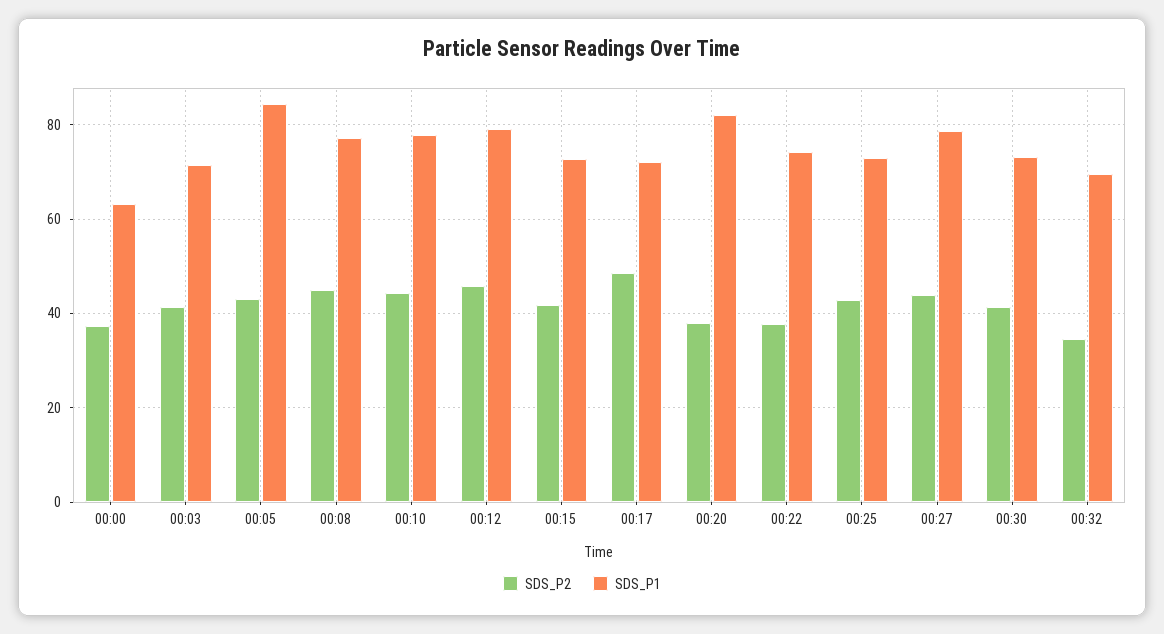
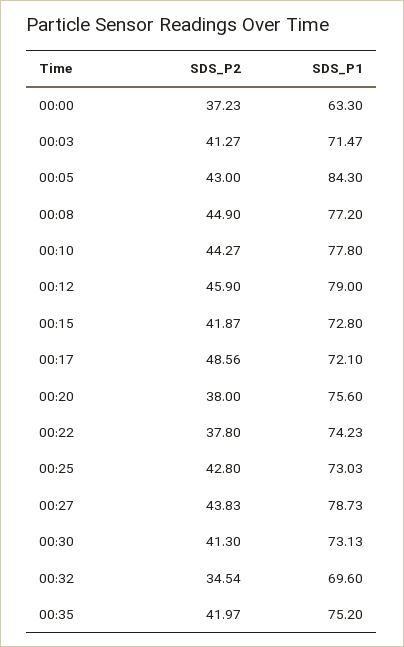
SDS_P1, 00:20: 82 -> 75.6
SDS_P2, 00:35: none -> 41.97
SDS_P1, 00:35: none -> 75.2

